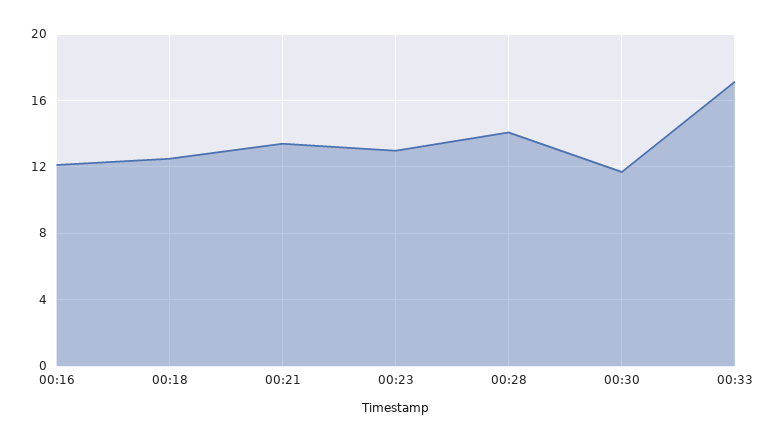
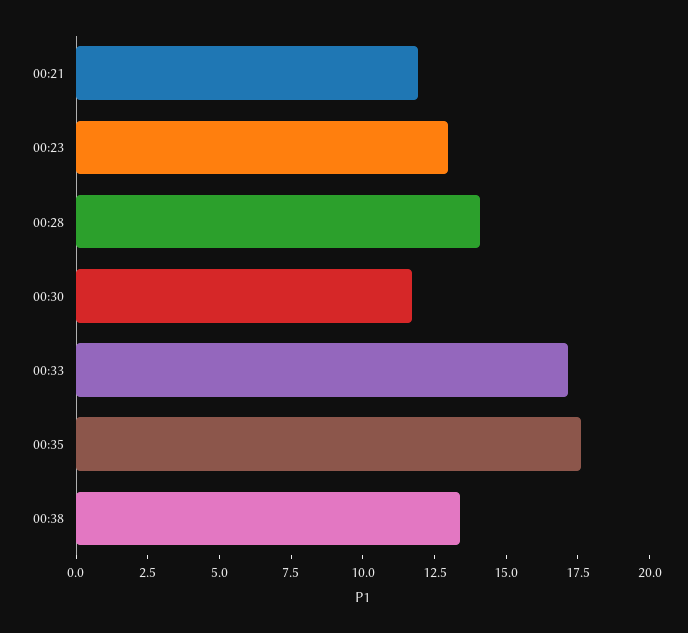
00:16: 12 -> none
00:18: 12.5 -> none
00:21: 13.5 -> 12
00:35: none -> 17.5
00:38: none -> 13.5

